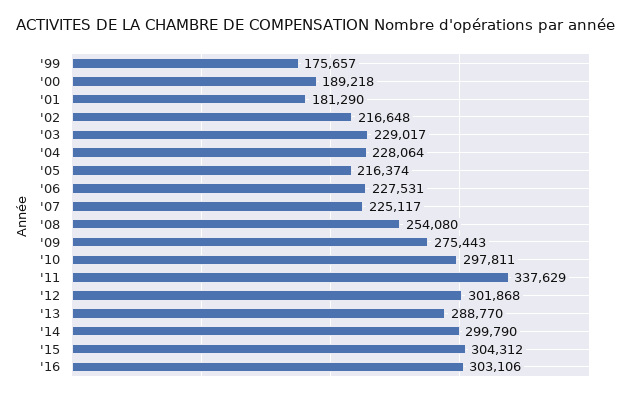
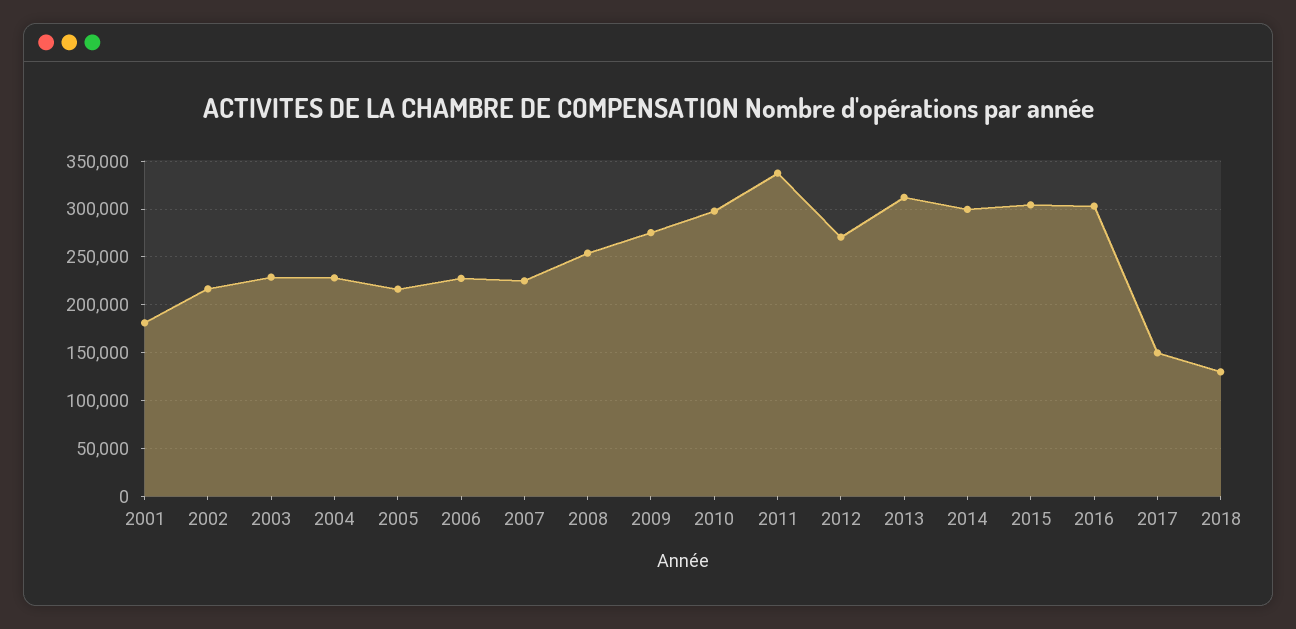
'99: 175657 -> none
'00: 189218 -> none
'12: 301868 -> 270000
'13: 288770 -> 310000
2017: none -> 150000
2018: none -> 130000

